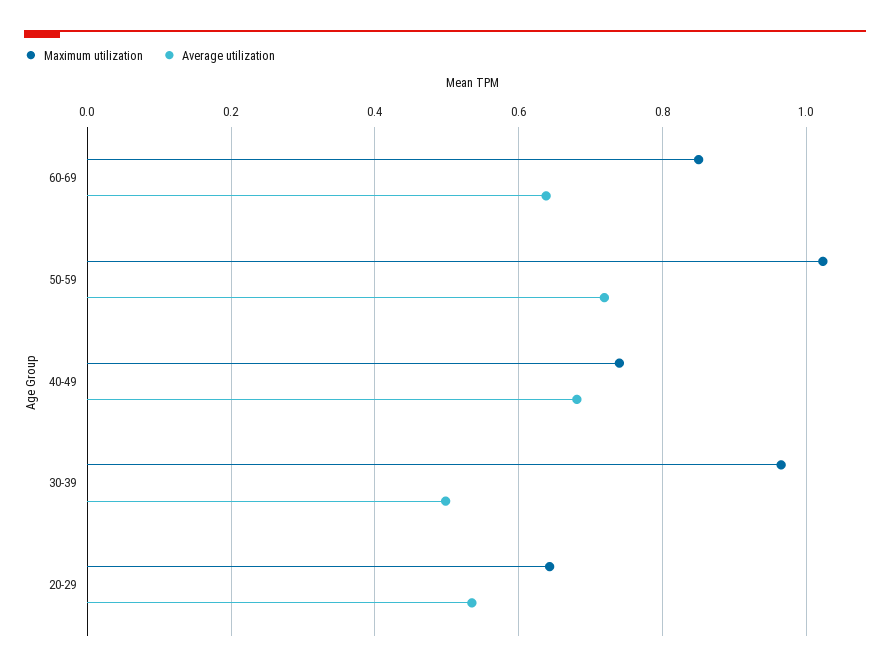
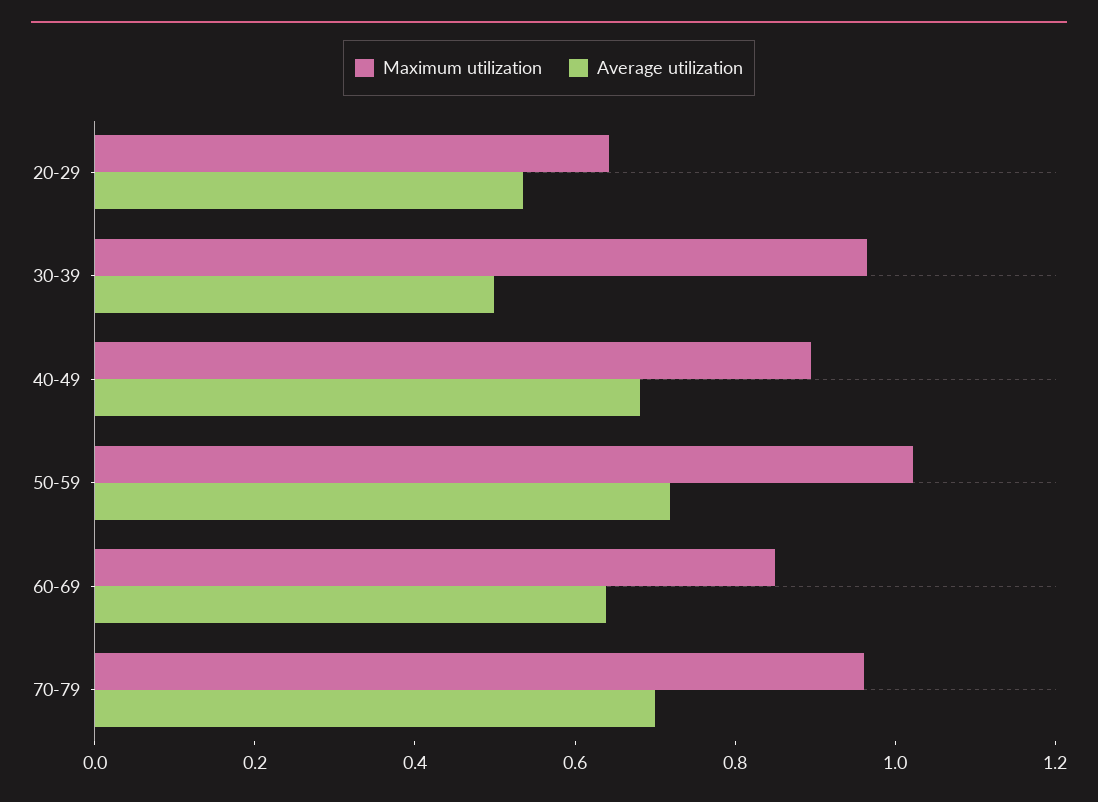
Maximum utilization, 40-49: 0.74 -> 0.9
Maximum utilization, 70-79: none -> 0.95
Average utilization, 70-79: none -> 0.7

